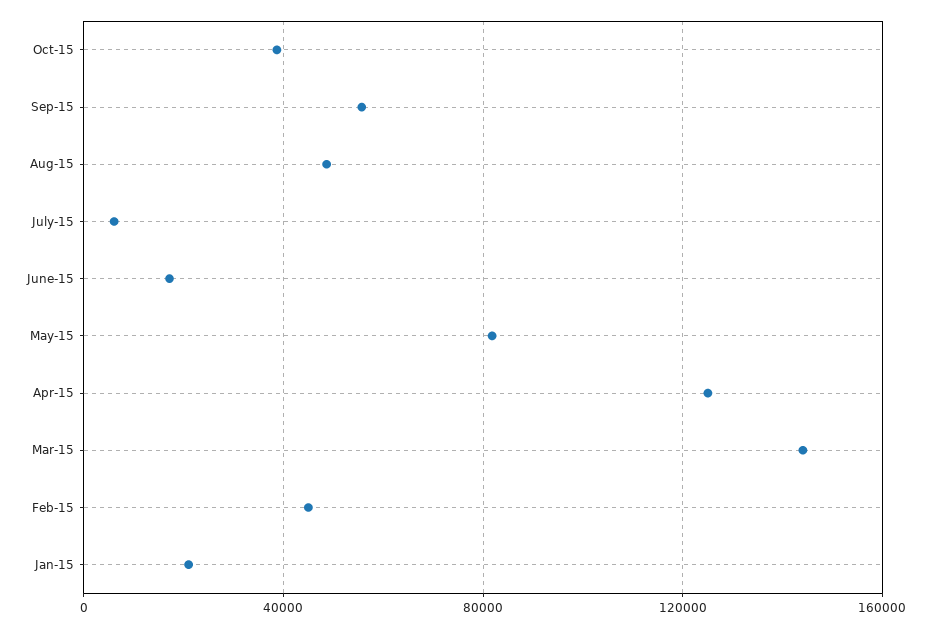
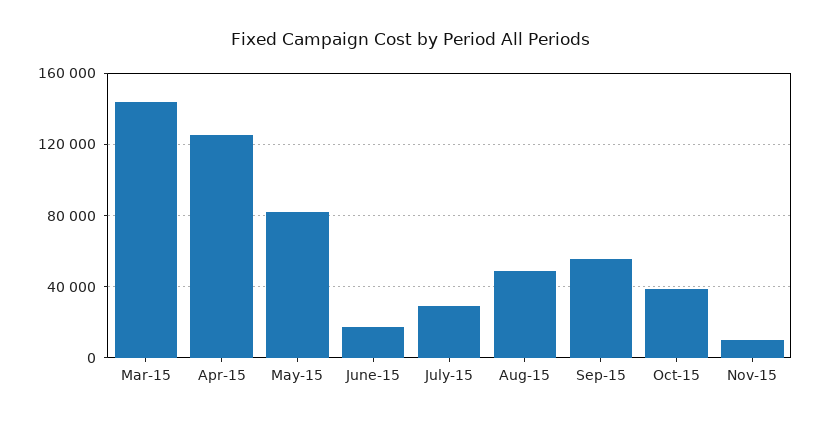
July-15: 5000 -> 30000
Feb-15: 45000 -> none
Jan-15: 20000 -> none
Nov-15: none -> 10000

